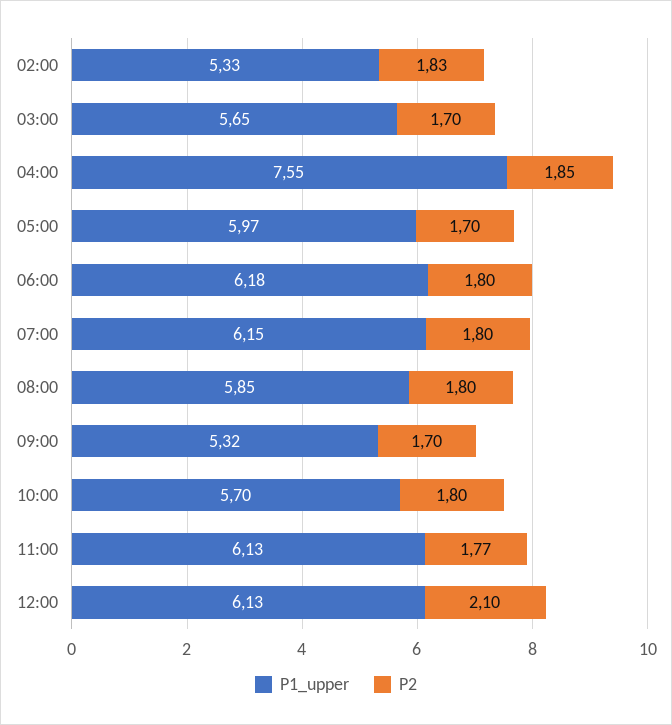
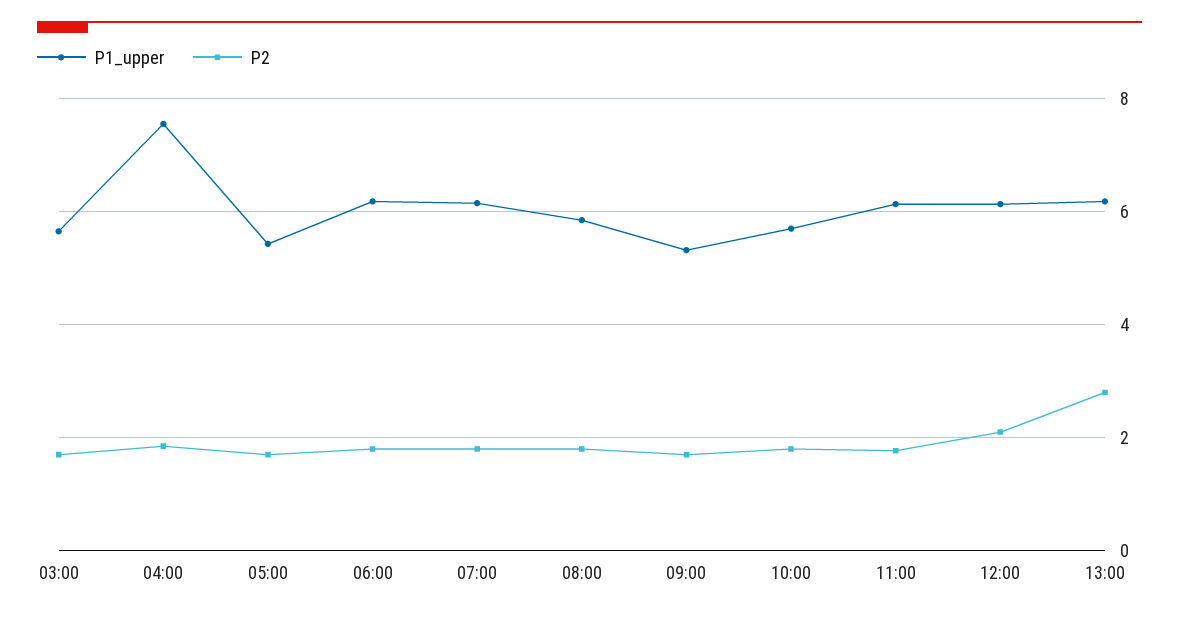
P1_upper, 02:00: 5.33 -> none
P2, 02:00: 1.83 -> none
P1_upper, 05:00: 5.97 -> 5.4
P1_upper, 13:00: none -> 6.2
P2, 13:00: none -> 2.8

